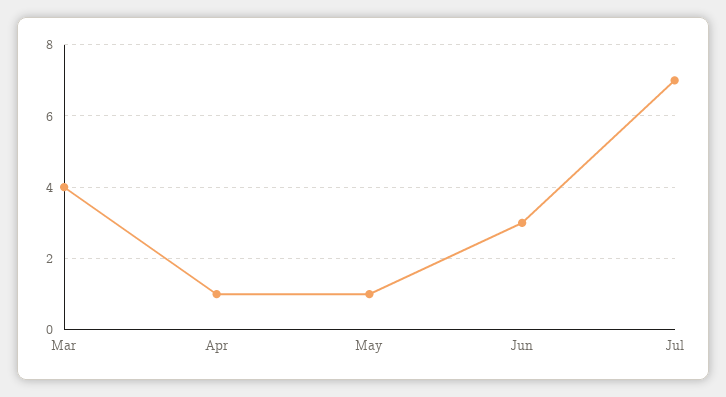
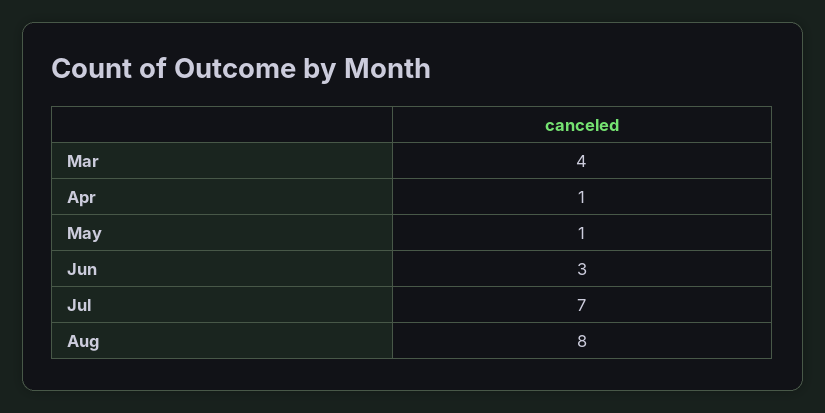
Aug: none -> 8

